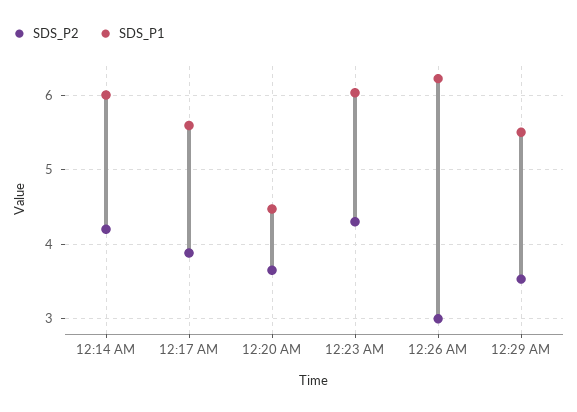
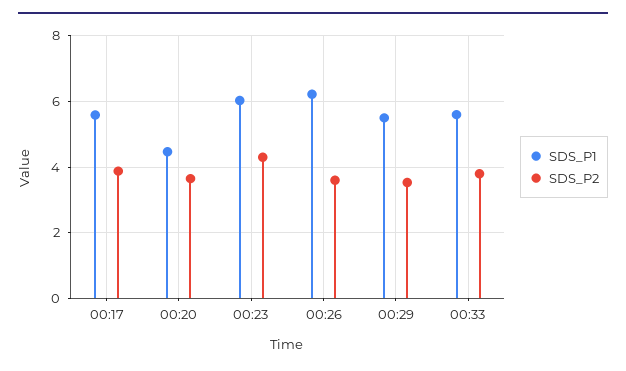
SDS_P2, 12:14 AM: 4.2 -> none
SDS_P1, 12:14 AM: 6 -> none
SDS_P2, 12:26 AM: 3 -> 3.6
SDS_P1, 00:33: none -> 5.6
SDS_P2, 00:33: none -> 3.8

